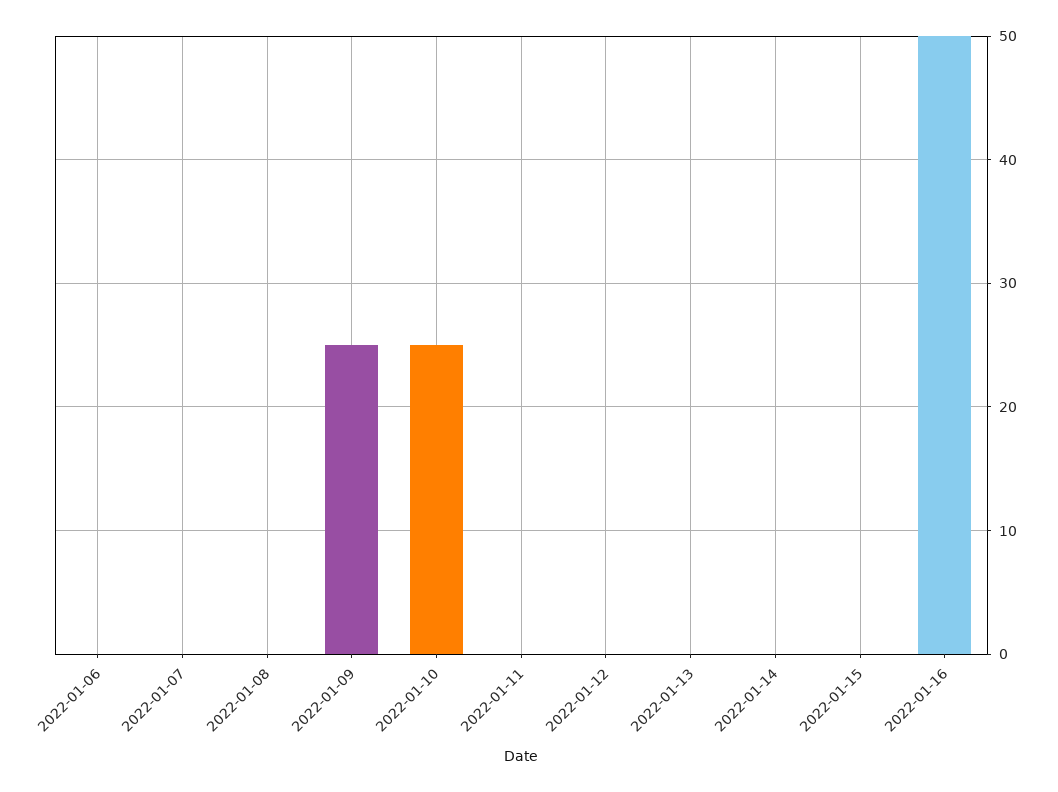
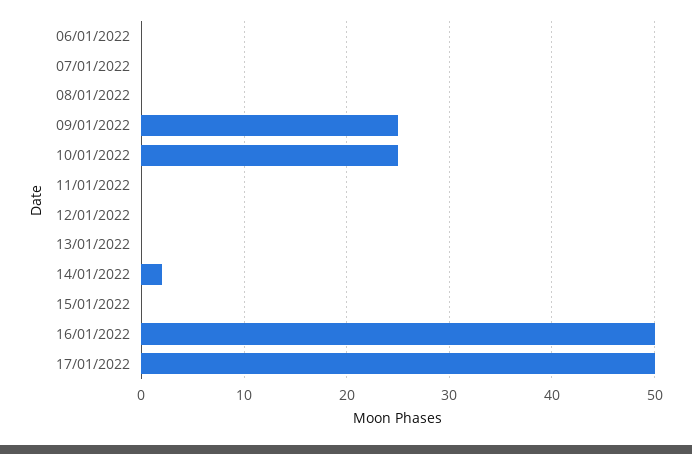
2022-01-14: 0 -> 2
17/01/2022: none -> 50

